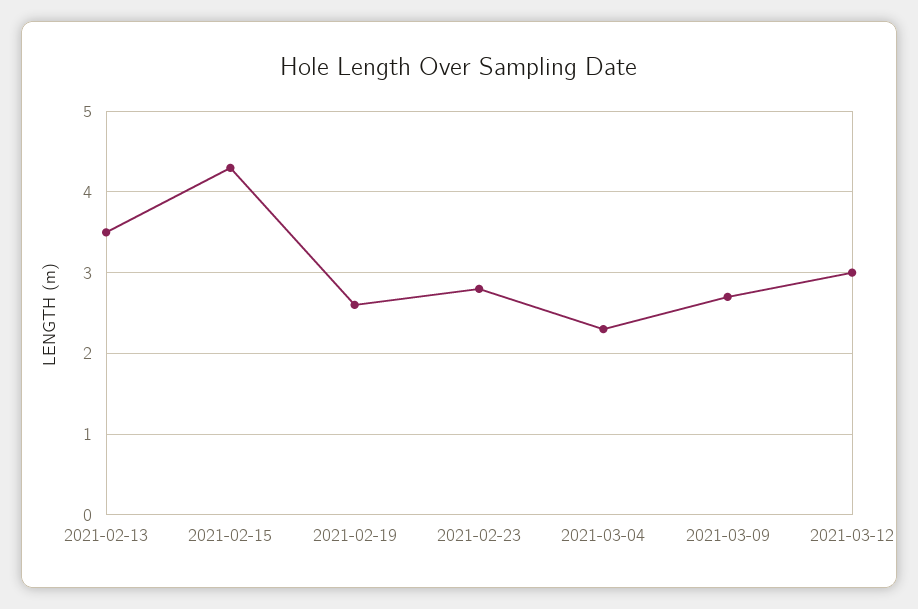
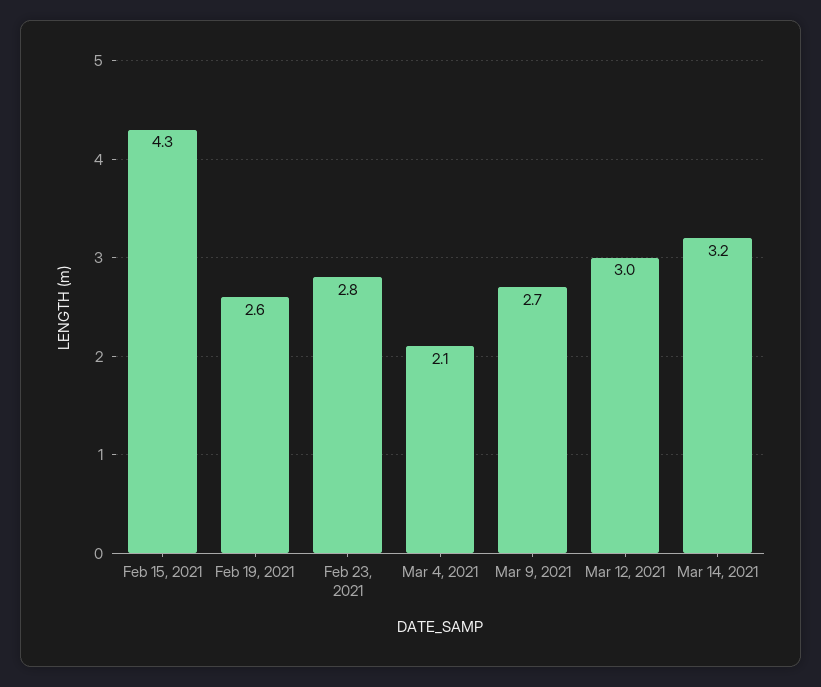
2021-02-13: 3.5 -> none
2021-03-04: 2.3 -> 2.1
Mar 14, 2021: none -> 3.2

